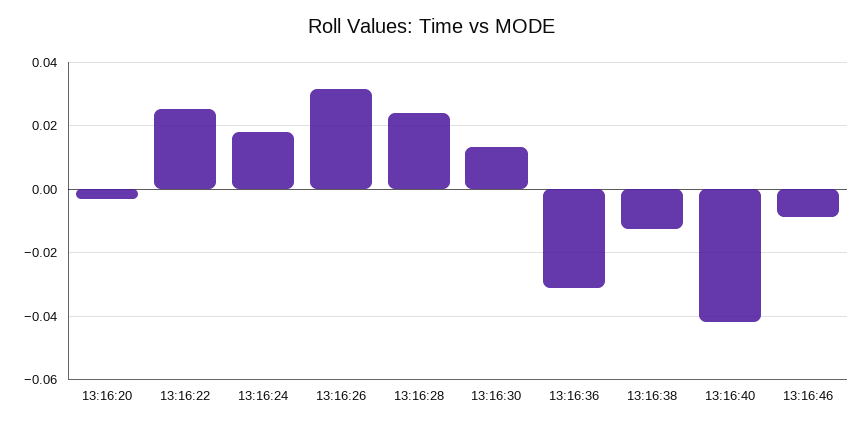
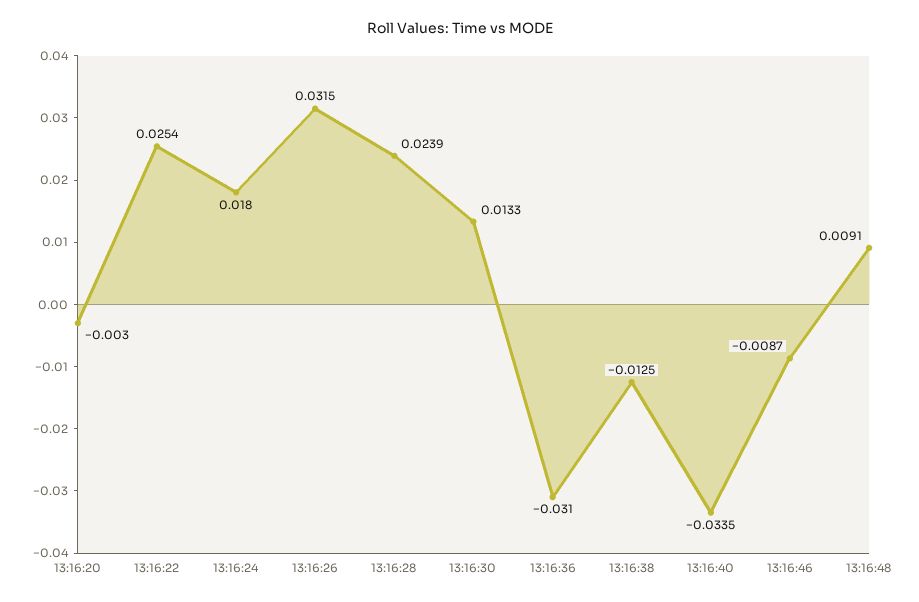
13:16:40: -0.042 -> -0.0335
13:16:48: none -> 0.0091

